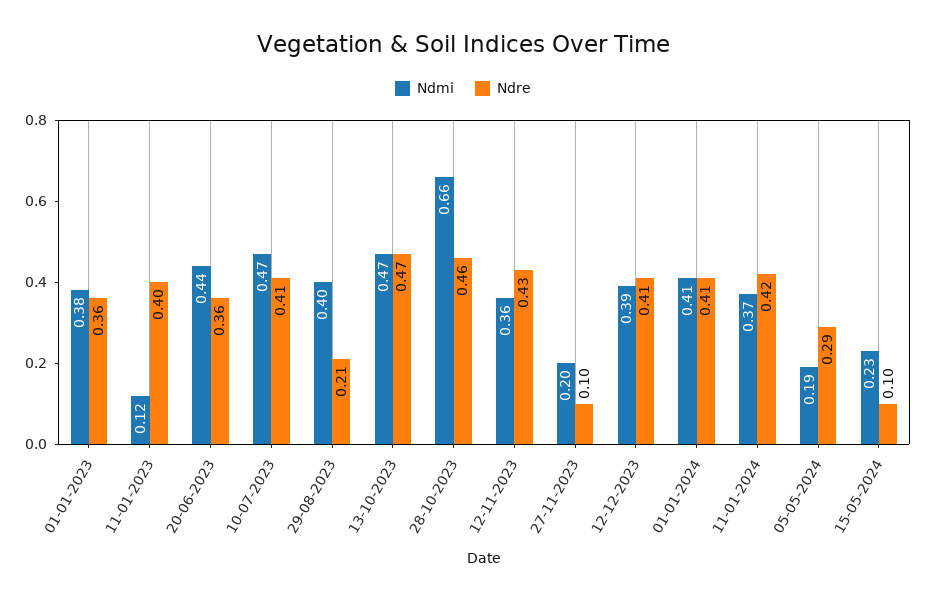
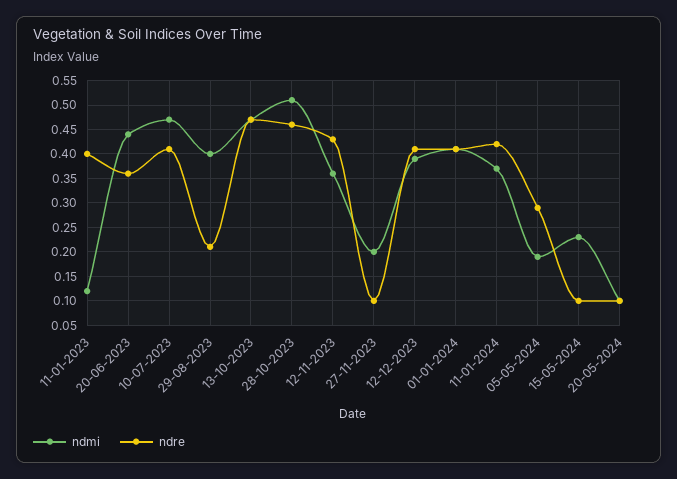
Ndmi, 01-01-2023: 0.38 -> none
Ndre, 01-01-2023: 0.36 -> none
Ndmi, 28-10-2023: 0.66 -> 0.5
Ndmi, 20-05-2024: none -> 0.1
Ndre, 20-05-2024: none -> 0.1

